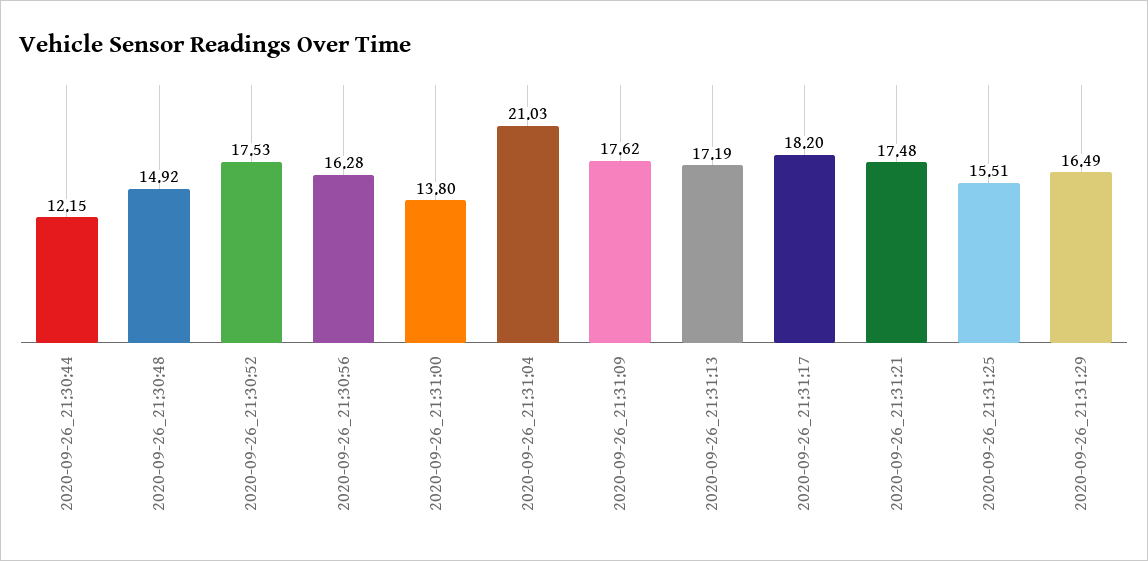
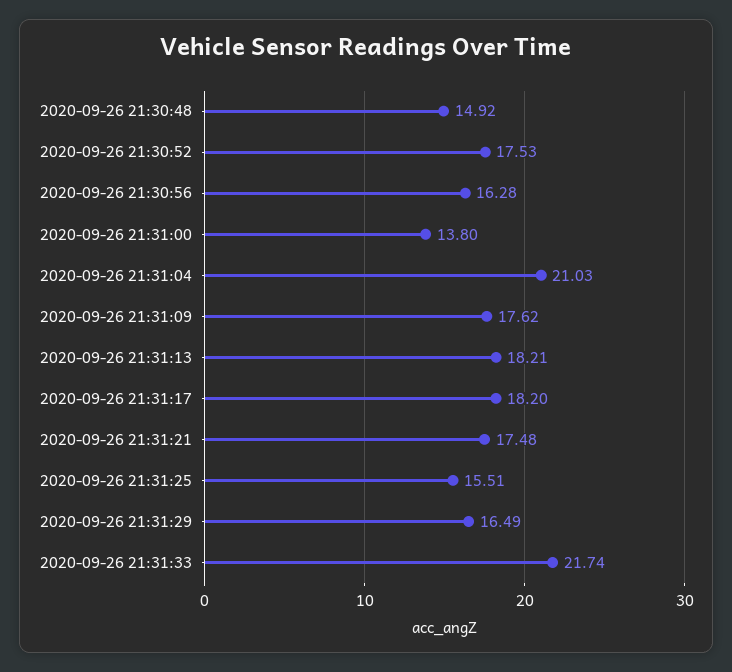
2020-09-26_21:30:44: 12.15 -> none
2020-09-26_21:31:13: 17.19 -> 18.21
2020-09-26 21:31:33: none -> 21.74

